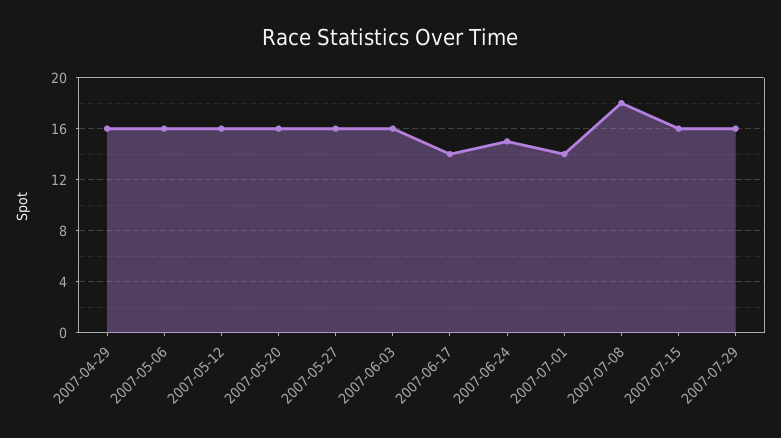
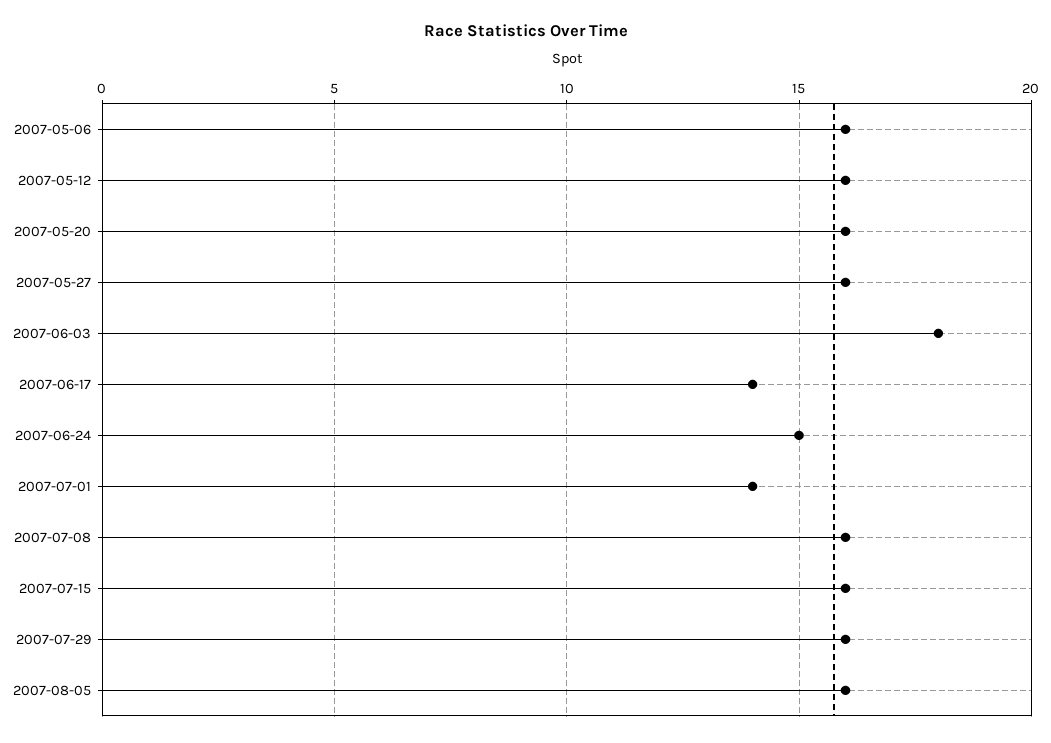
2007-04-29: 16 -> none
2007-06-03: 16 -> 18
2007-07-08: 18 -> 16
2007-08-05: none -> 16

